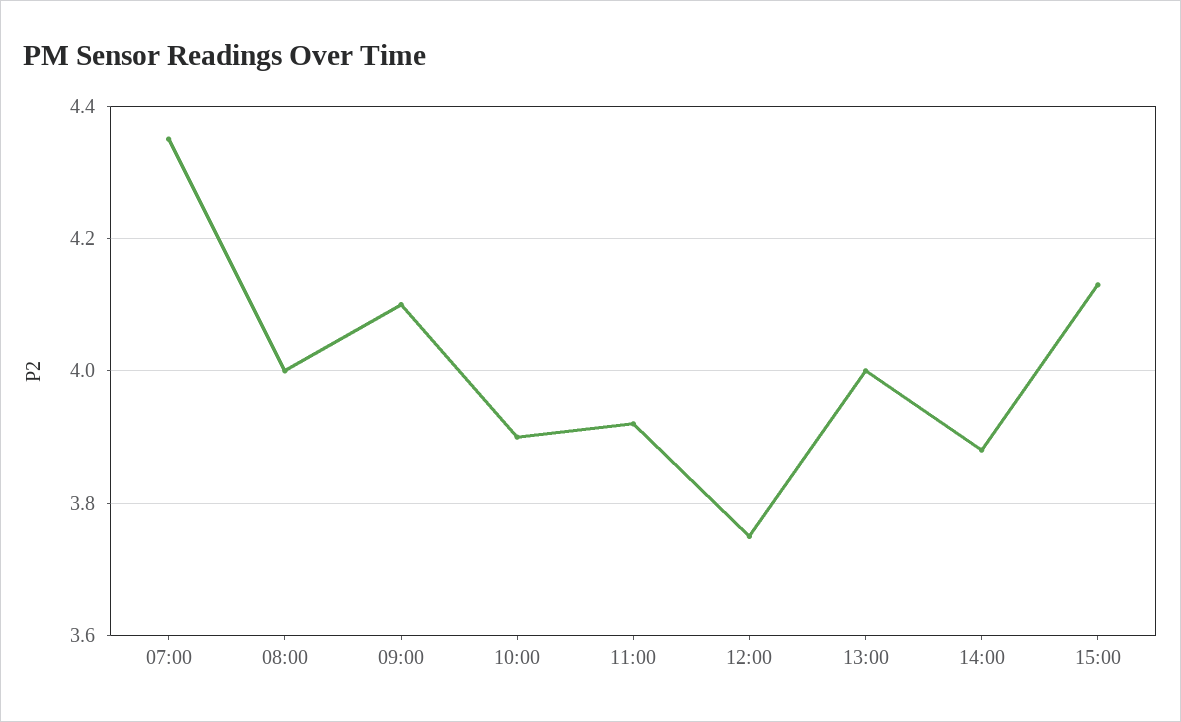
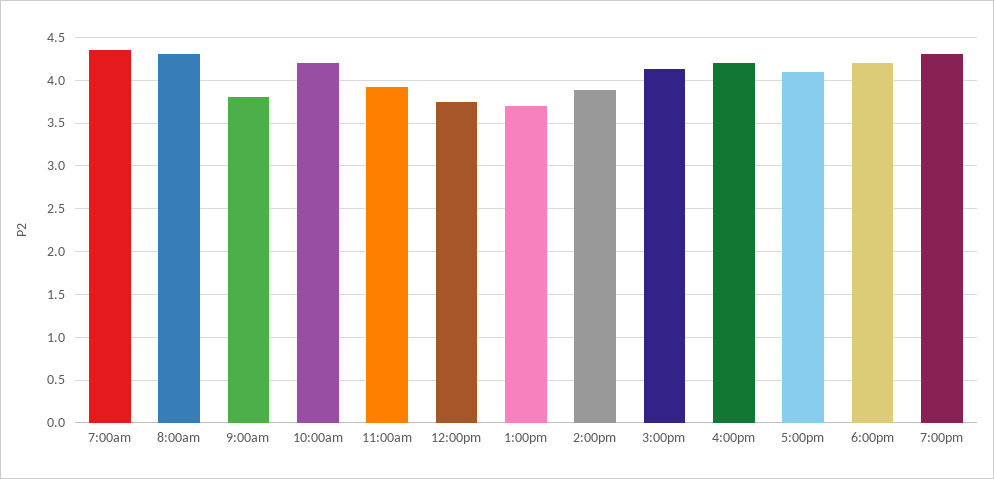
08:00: 4 -> 4.3
09:00: 4.1 -> 3.8
10:00: 3.9 -> 4.2
13:00: 4 -> 3.7
4:00pm: none -> 4.2
5:00pm: none -> 4.1
6:00pm: none -> 4.2
7:00pm: none -> 4.3

